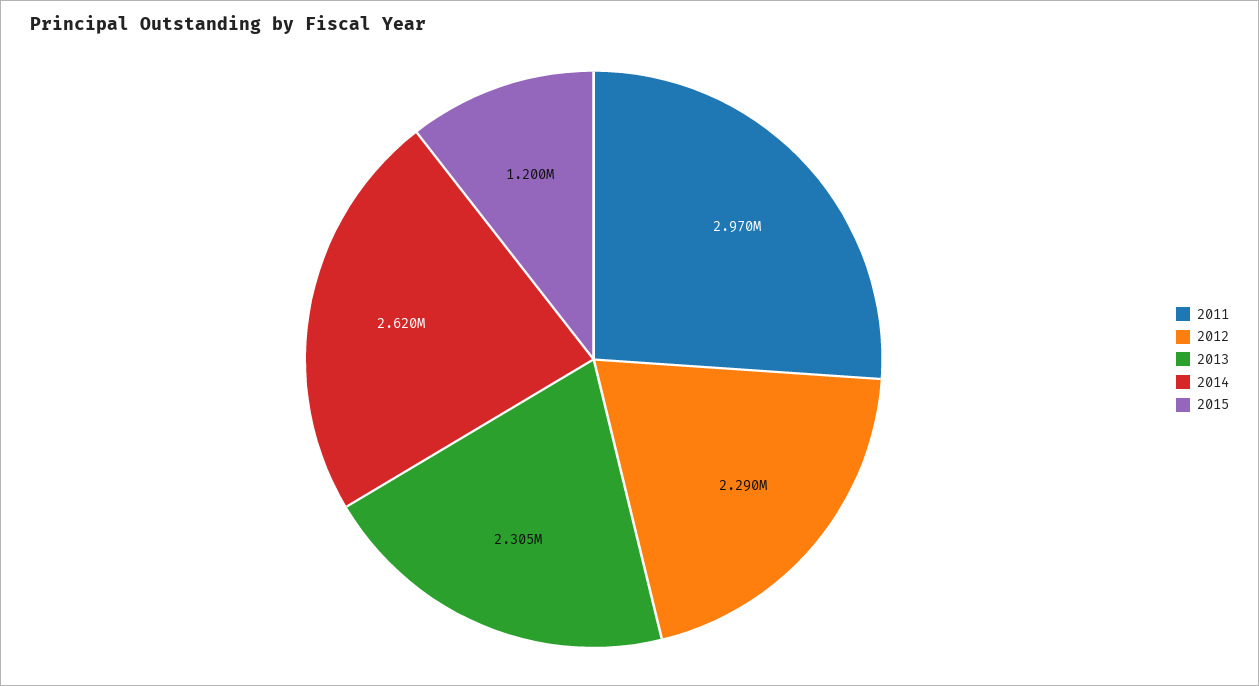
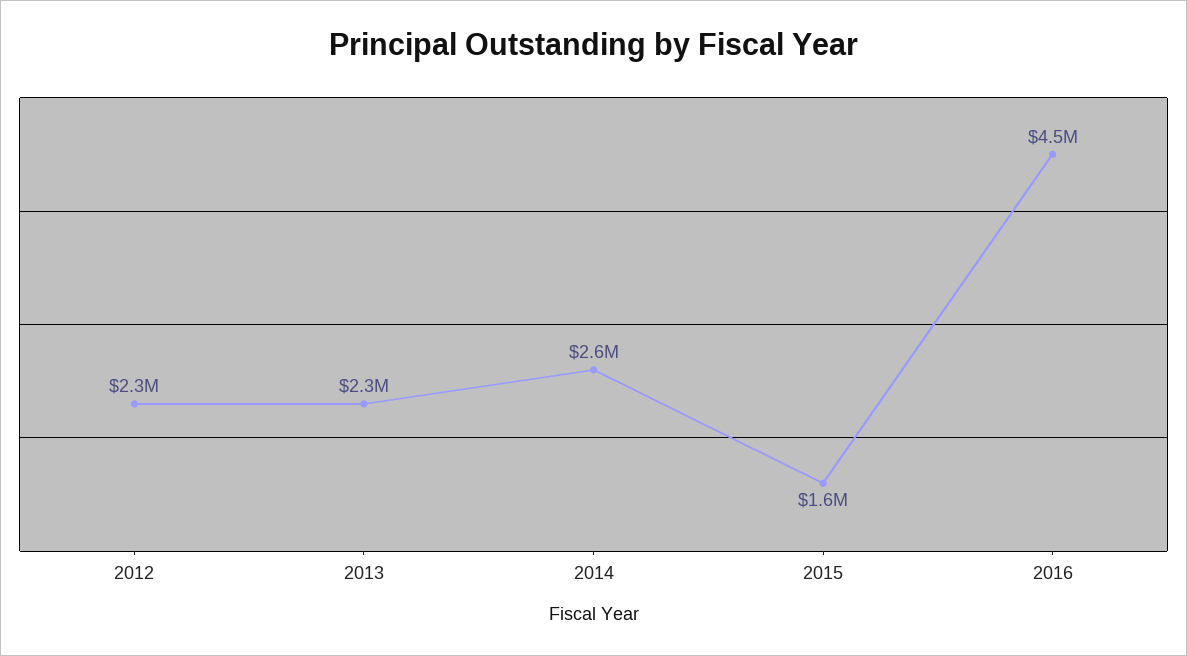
2011: 2970000 -> none
2015: 1200000 -> 1600000
2016: none -> 4500000

